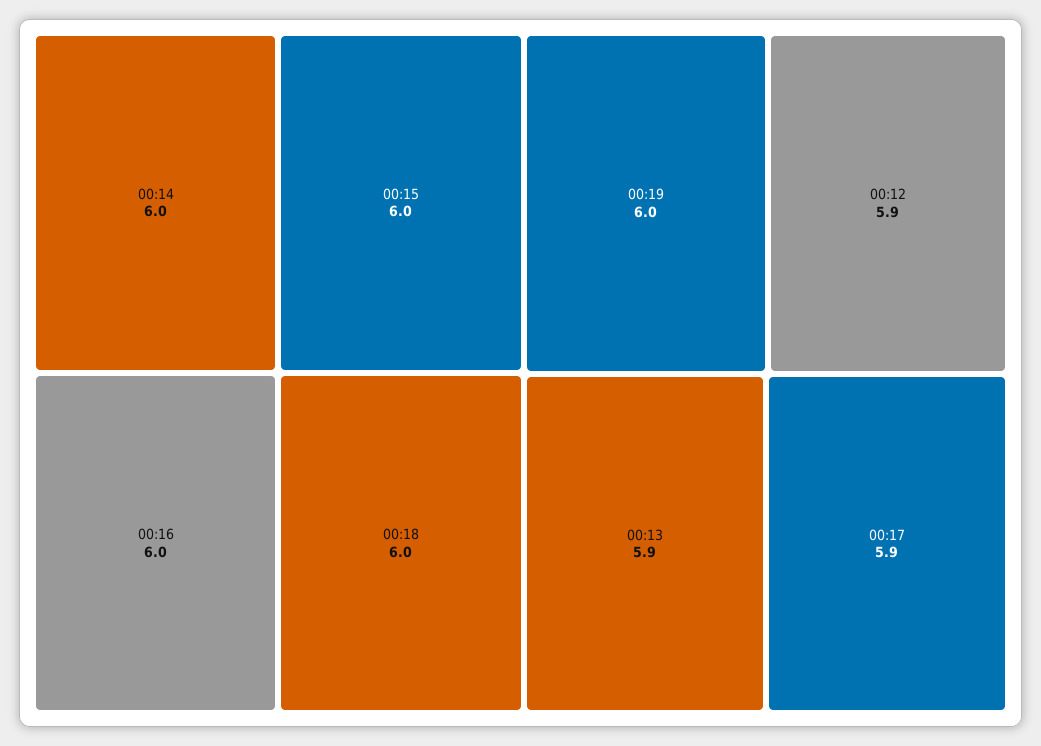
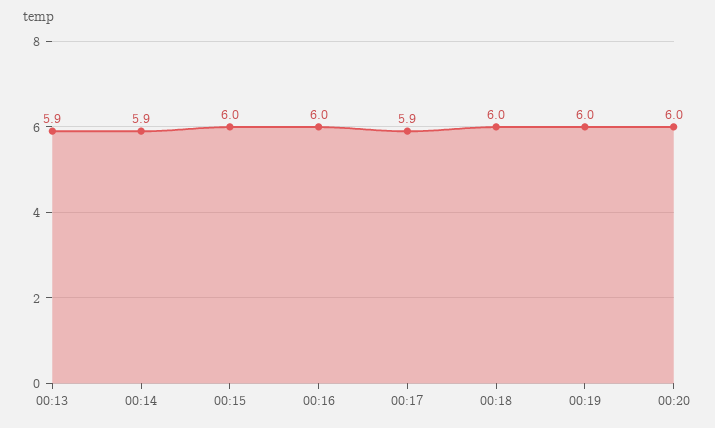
00:14: 6 -> 5.9
00:12: 5.9 -> none
00:20: none -> 6

